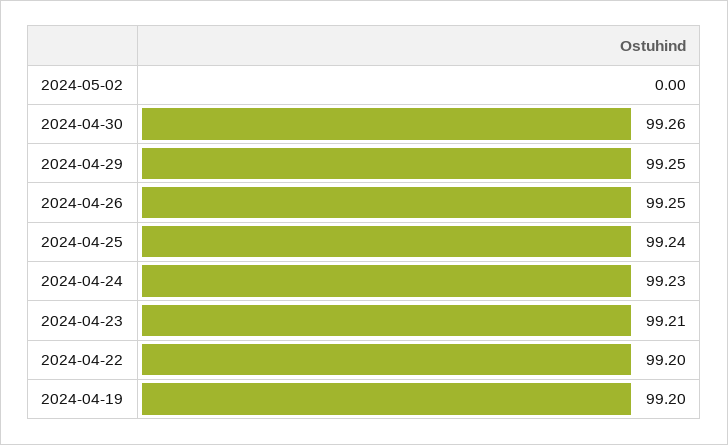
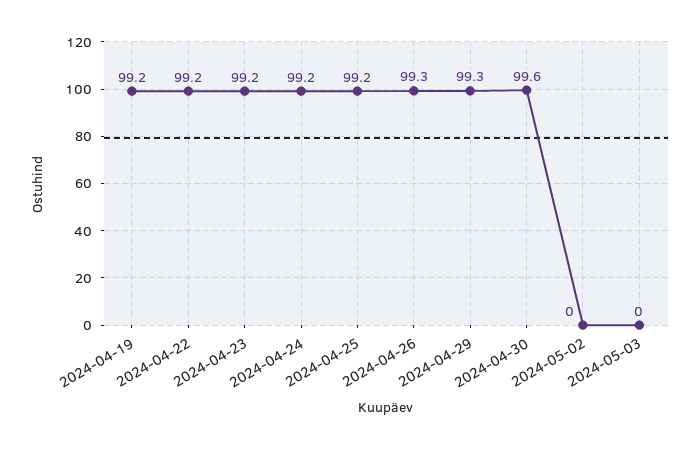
2024-04-30: 99.26 -> 99.6
2024-05-03: none -> 0

